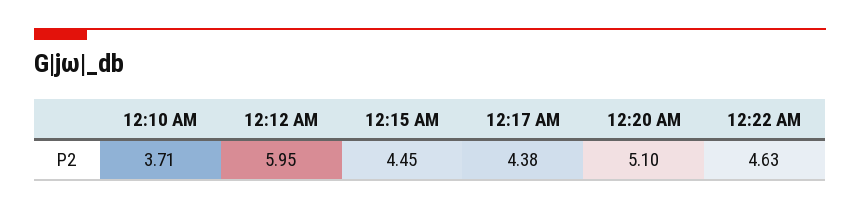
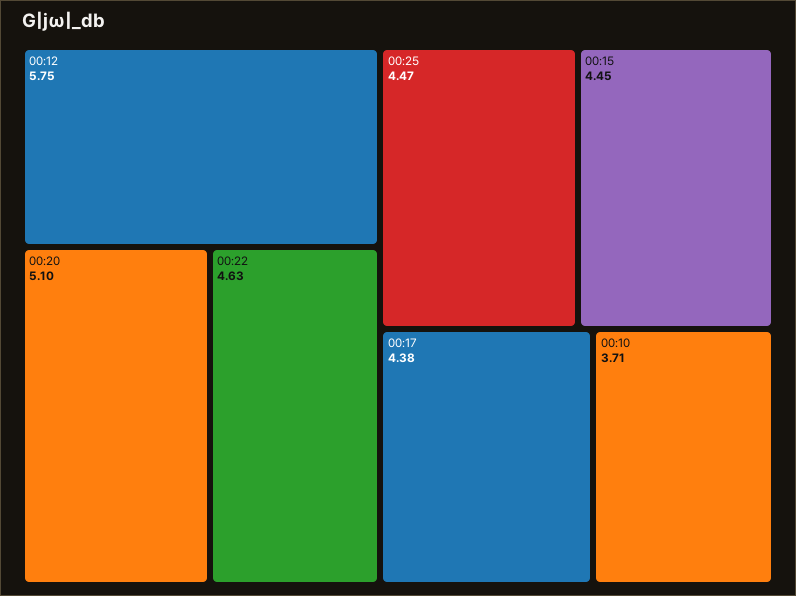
12:12 AM: 5.95 -> 5.75
00:25: none -> 4.47

